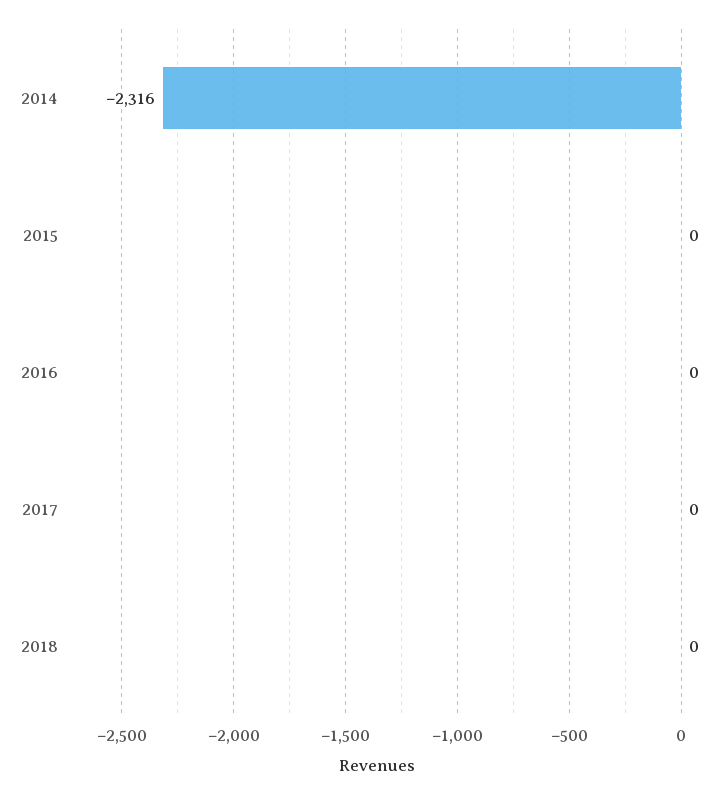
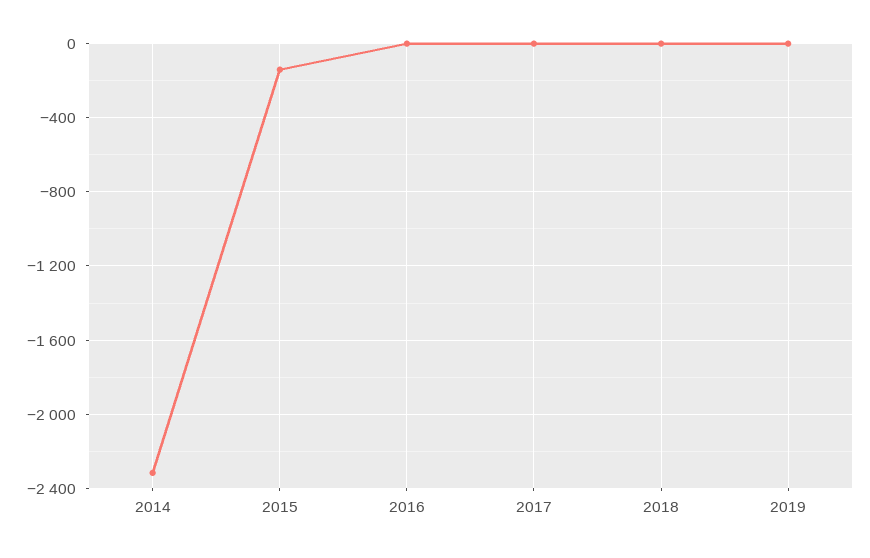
2015: 0 -> -150
2019: none -> 0

